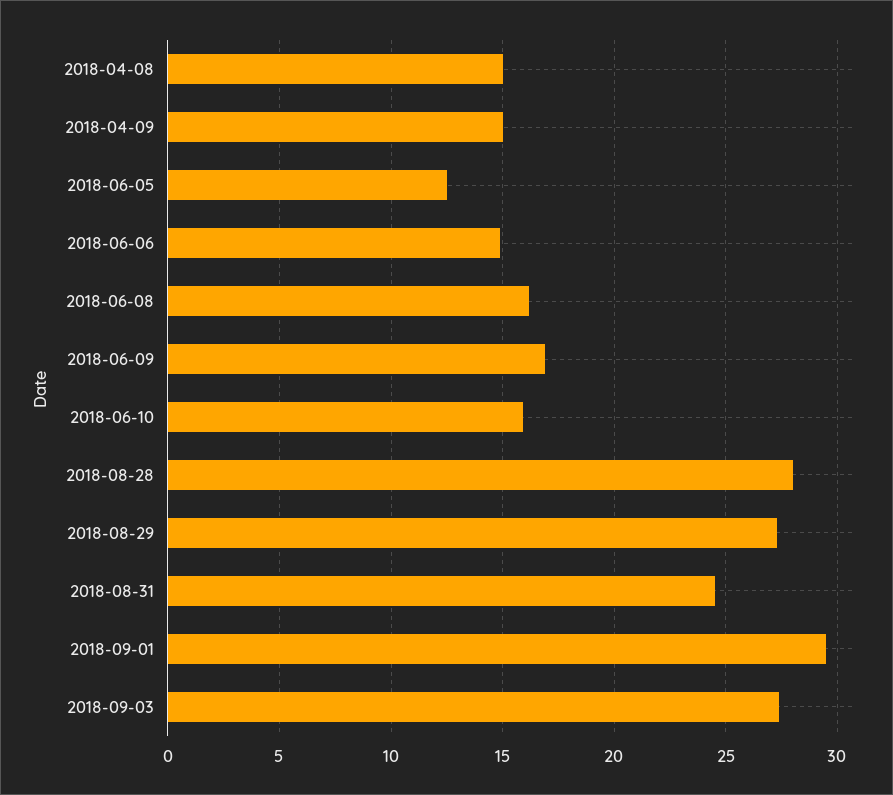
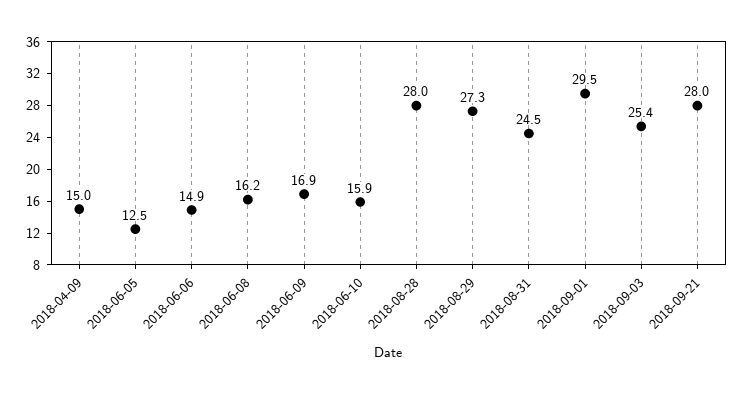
2018-04-08: 15 -> none
2018-09-03: 27.5 -> 25.4
2018-09-21: none -> 28

